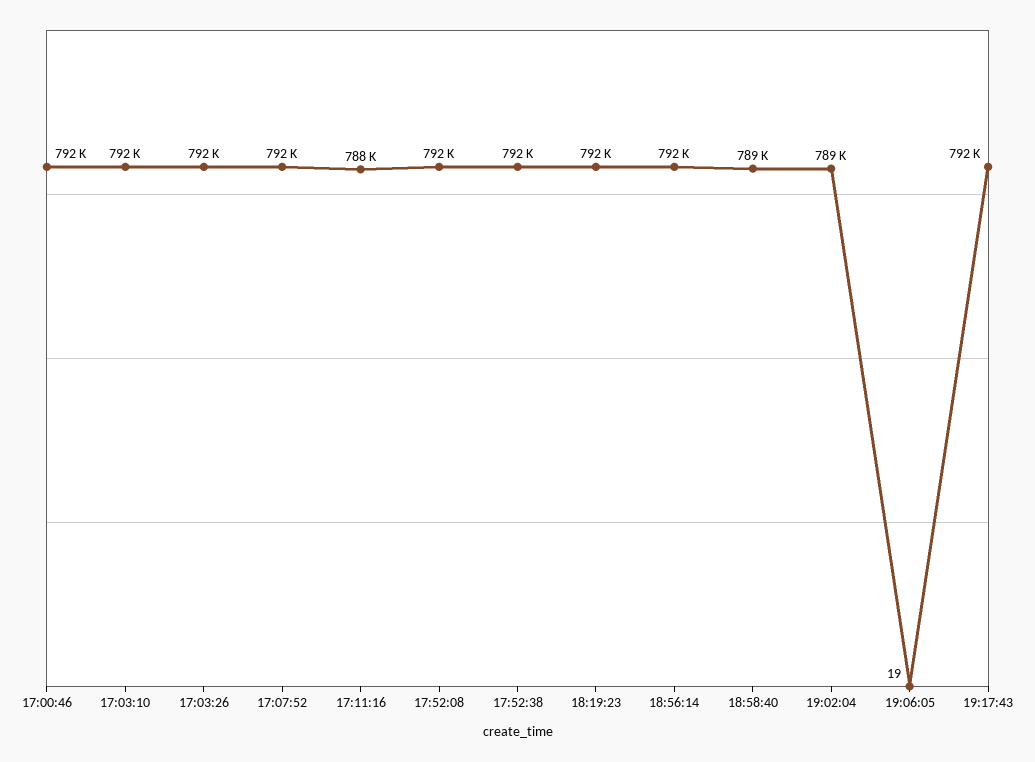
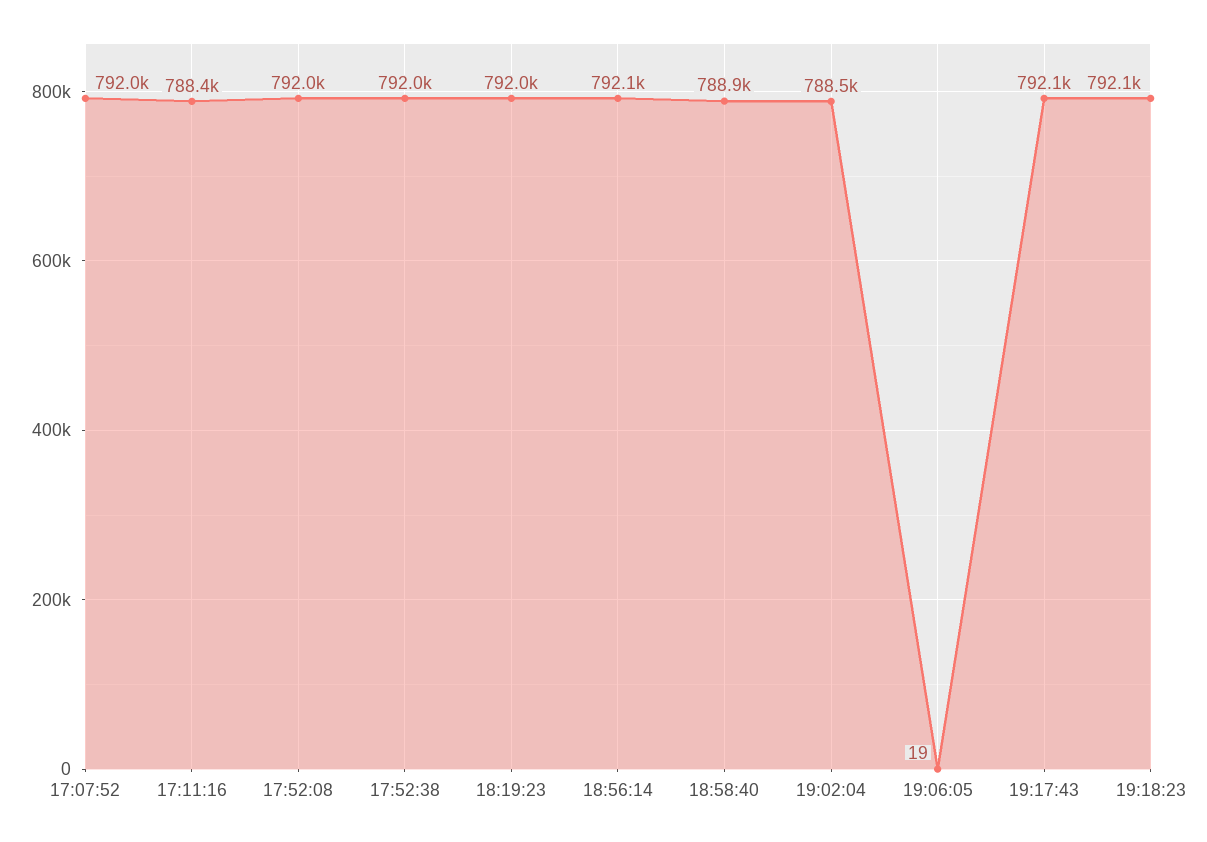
17:00:46: 792000 -> none
17:03:10: 792000 -> none
17:03:26: 792000 -> none
19:18:23: none -> 792100

